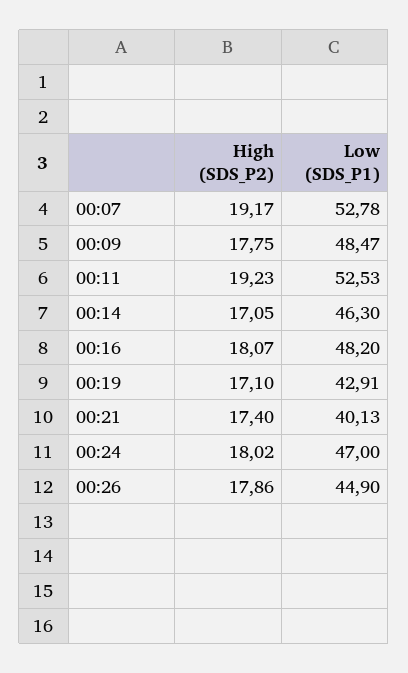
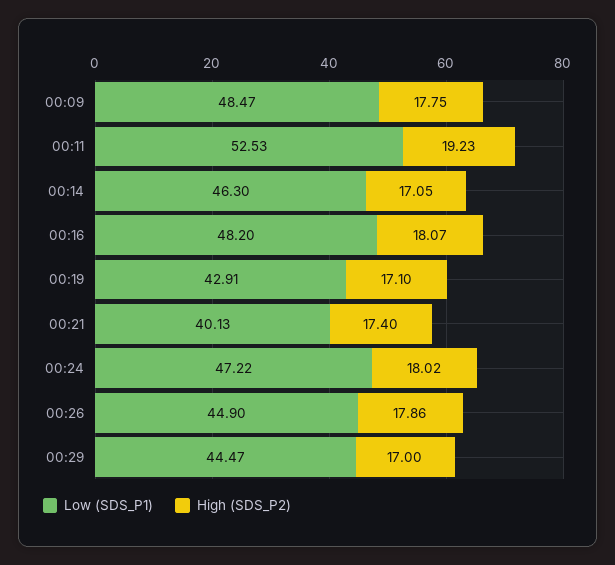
High (SDS_P2), 00:07: 19.17 -> none
Low (SDS_P1), 00:07: 52.78 -> none
Low (SDS_P1), 00:24: 47 -> 47.22
Low (SDS_P1), 00:29: none -> 44.47
High (SDS_P2), 00:29: none -> 17

